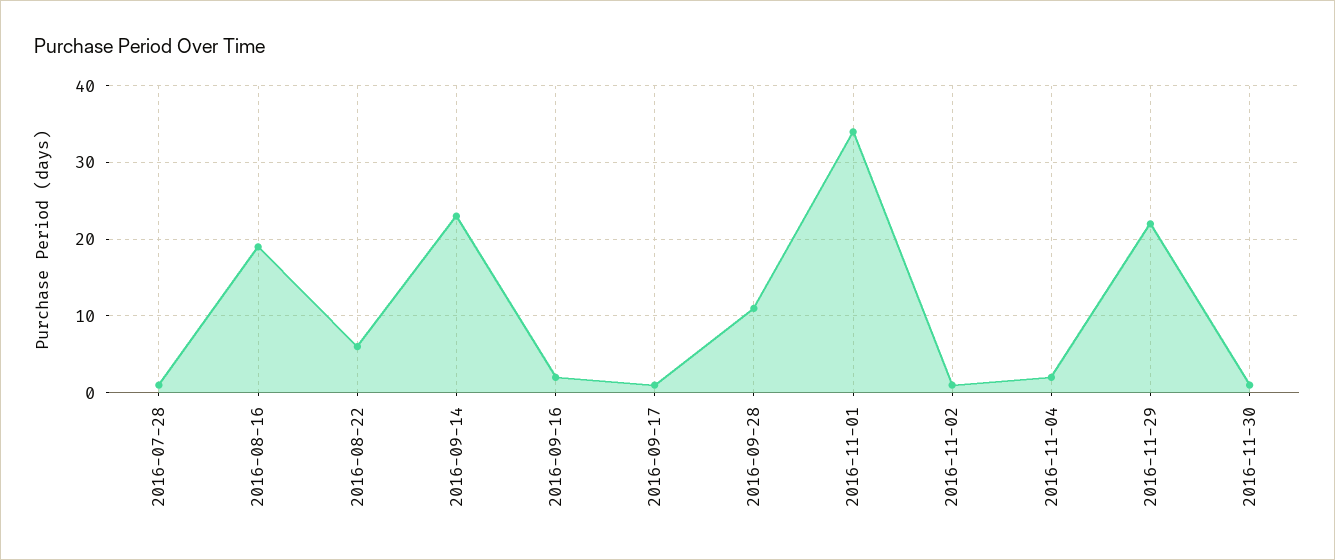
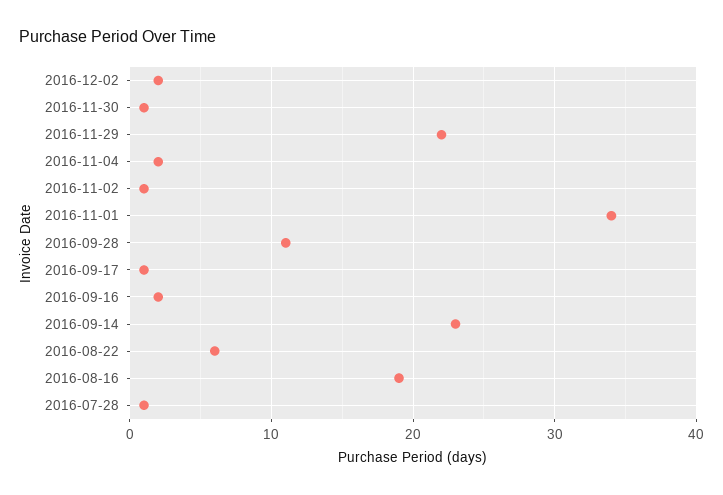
2016-12-02: none -> 2

